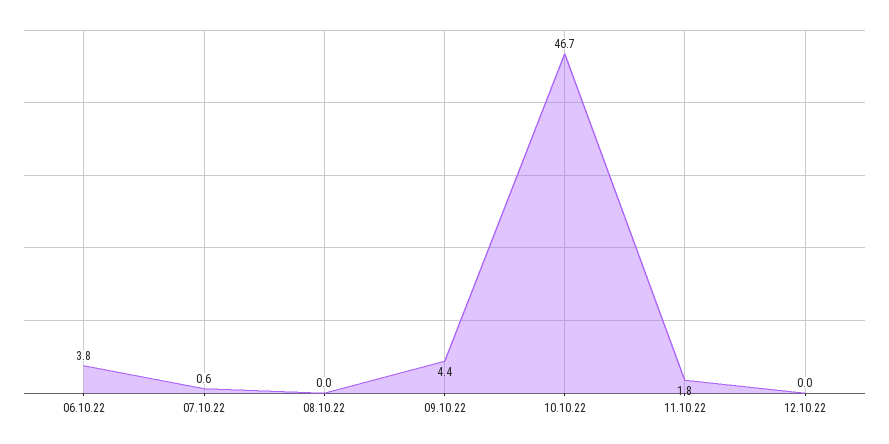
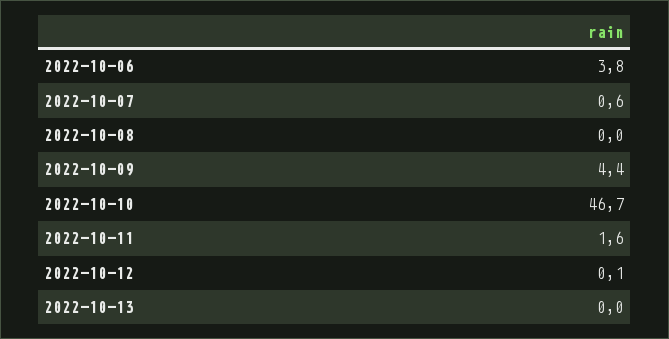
11.10.22: 1.8 -> 1.6
12.10.22: 0 -> 0.1
2022-10-13: none -> 0

